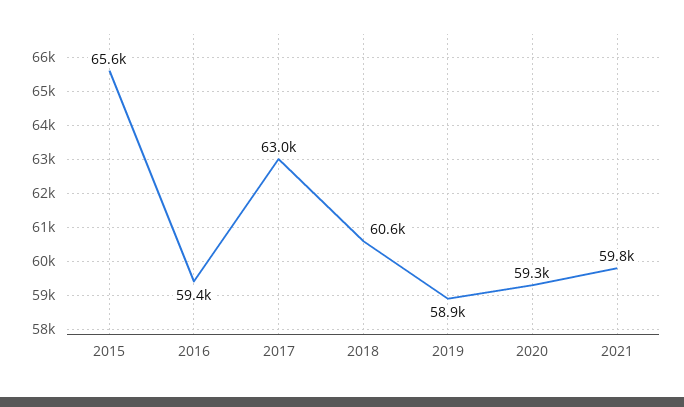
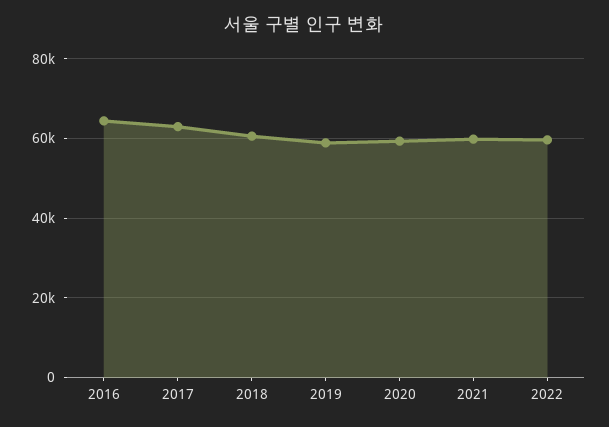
2015: 65600 -> none
2016: 59400 -> 64000
2022: none -> 60000

